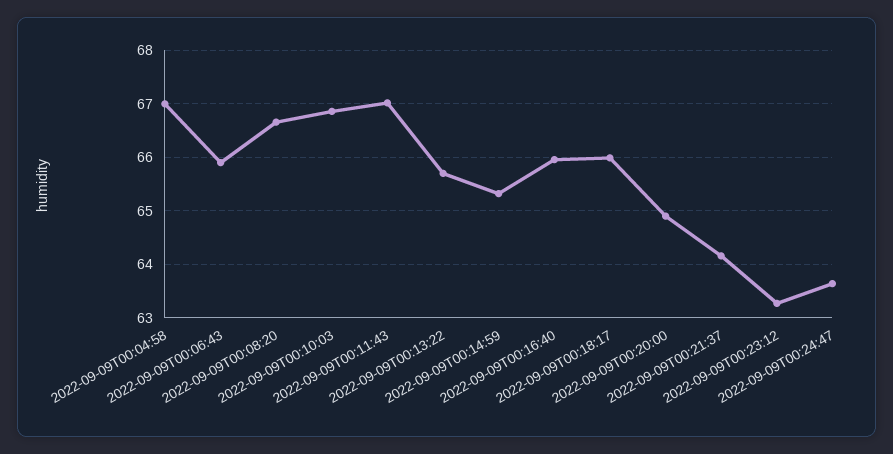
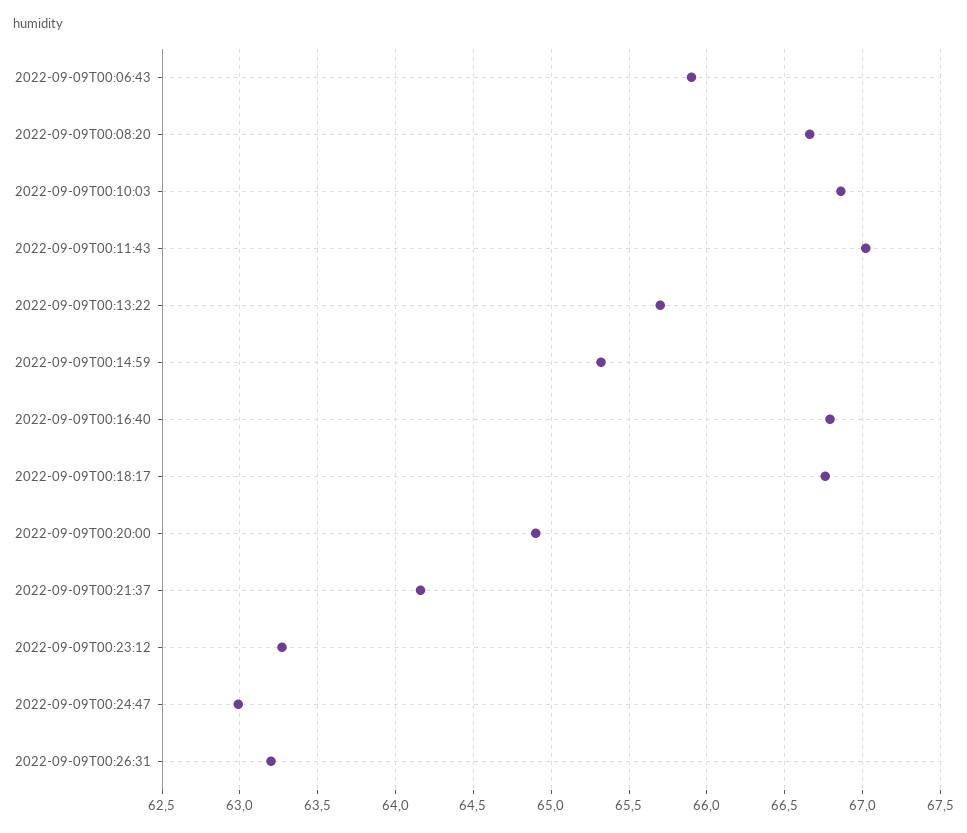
2022-09-09T00:04:58: 67 -> none
2022-09-09T00:16:40: 66 -> 66.8
2022-09-09T00:18:17: 66 -> 66.75
2022-09-09T00:24:47: 63.6 -> 63
2022-09-09T00:26:31: none -> 63.2

